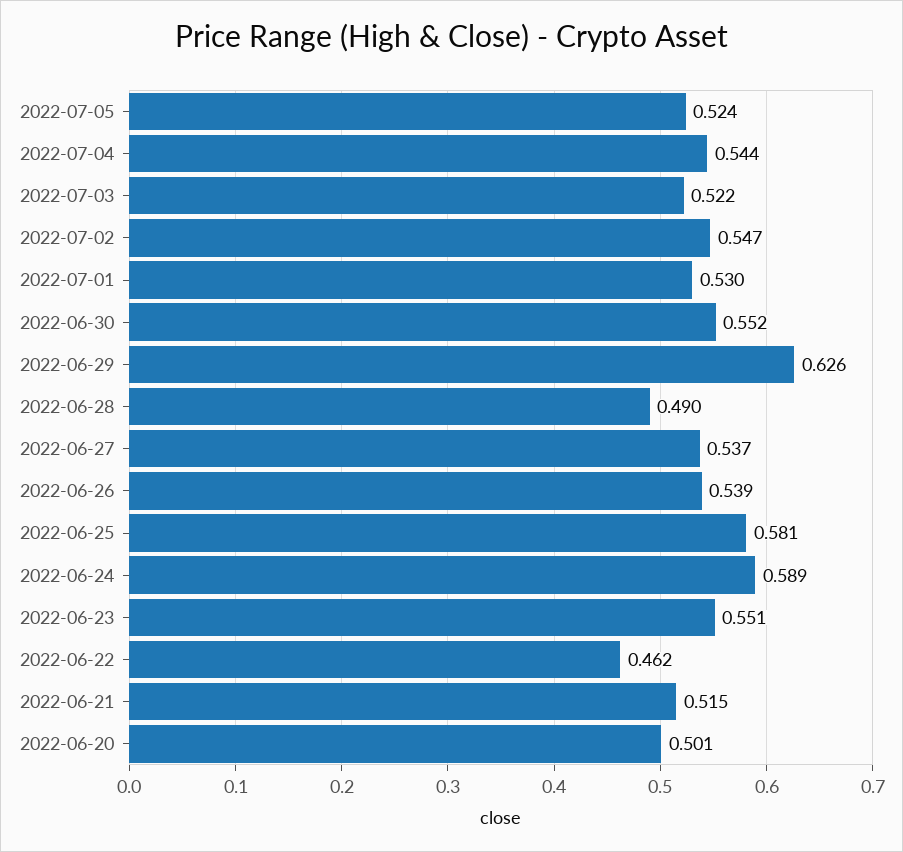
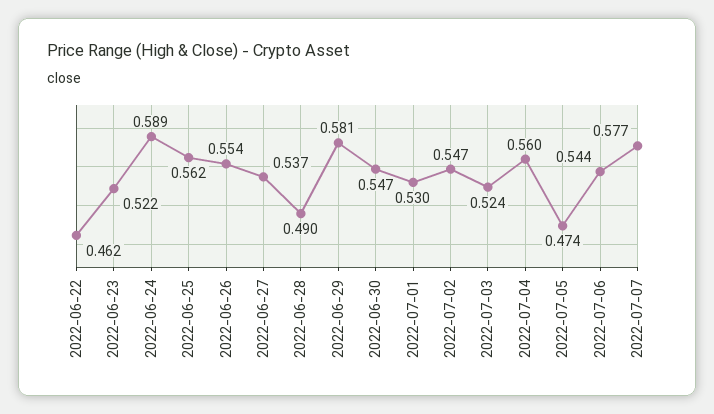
2022-07-05: 0.524 -> 0.474
2022-07-04: 0.544 -> 0.56
2022-07-03: 0.522 -> 0.524
2022-06-30: 0.552 -> 0.547
2022-06-29: 0.626 -> 0.581
2022-06-26: 0.539 -> 0.554
2022-06-25: 0.581 -> 0.562
2022-06-23: 0.551 -> 0.522
2022-06-21: 0.515 -> none
2022-06-20: 0.501 -> none
2022-07-06: none -> 0.544
2022-07-07: none -> 0.577

